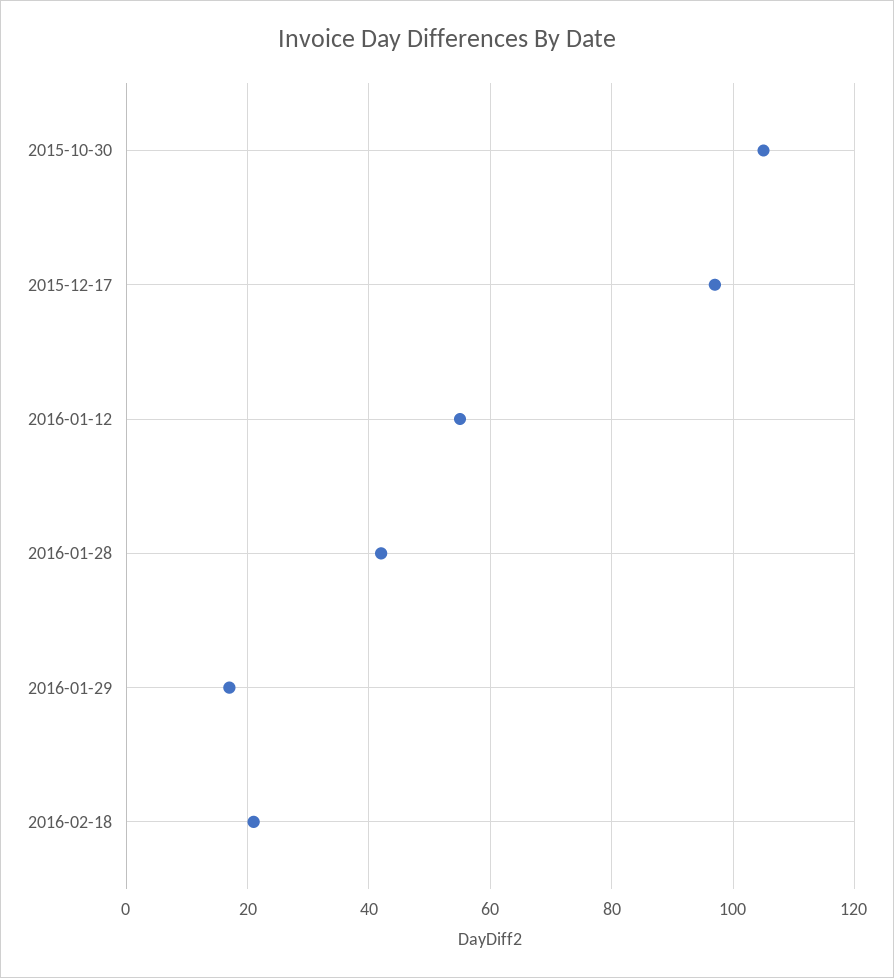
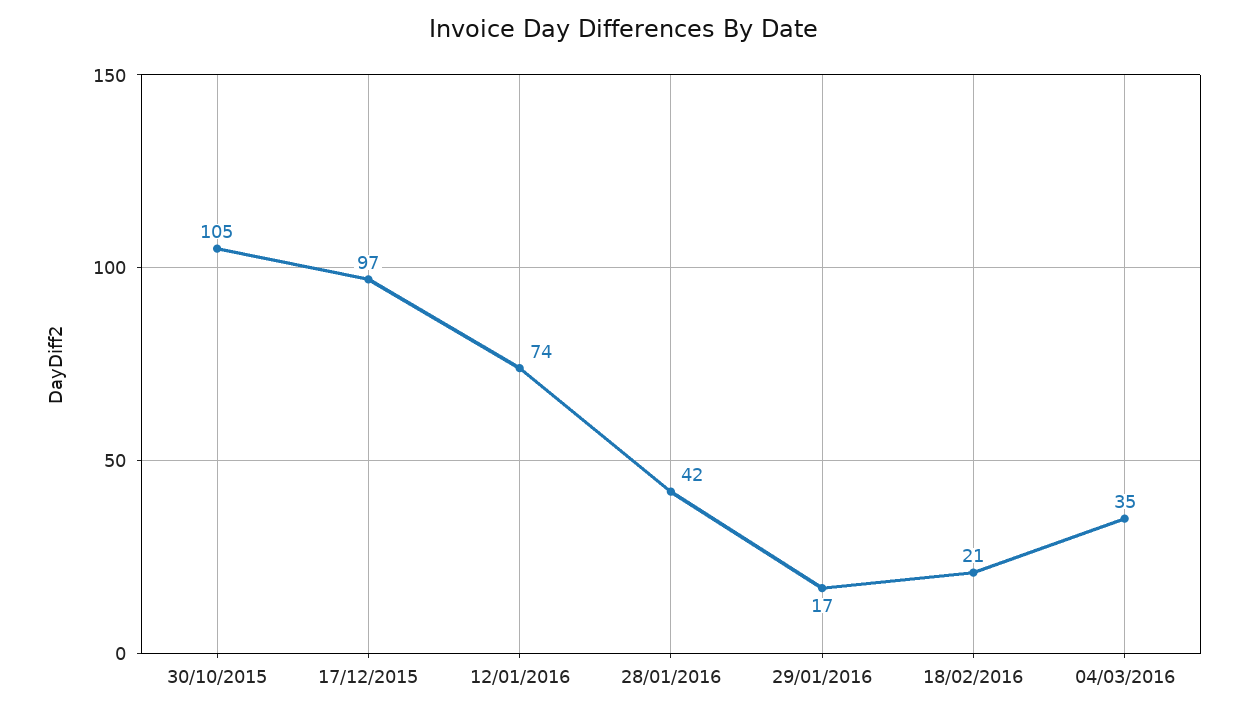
2016-01-12: 55 -> 74
04/03/2016: none -> 35

